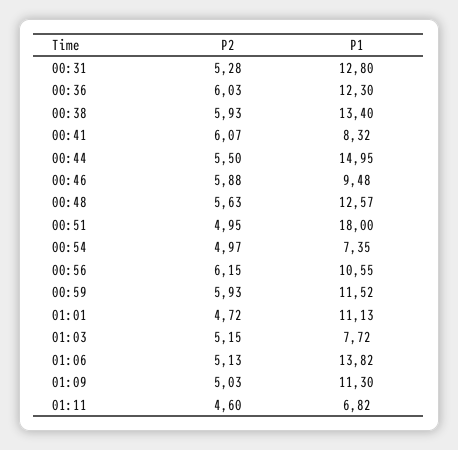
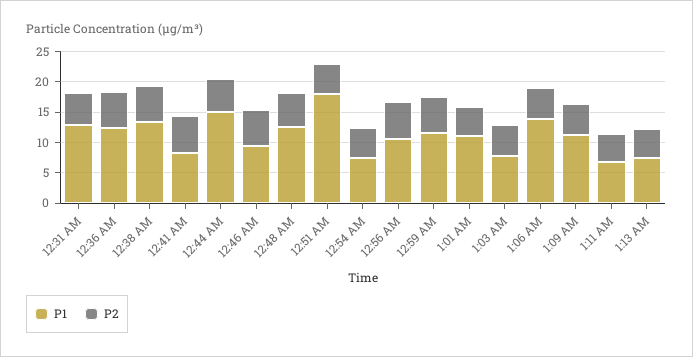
P1, 1:13 AM: none -> 7.5
P2, 1:13 AM: none -> 5

